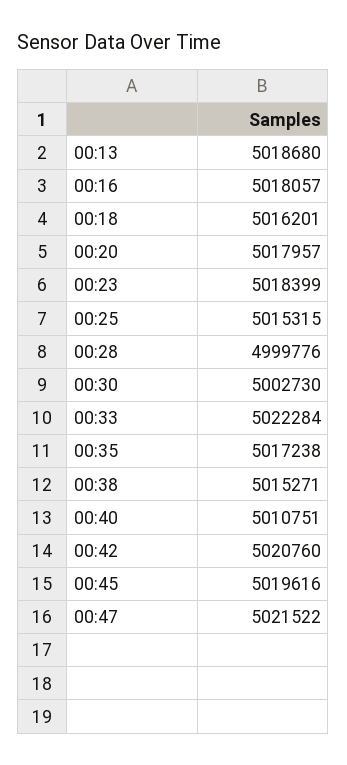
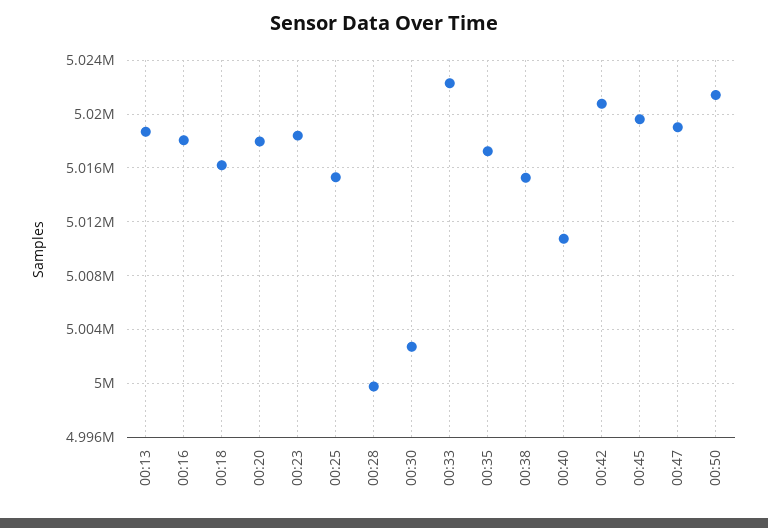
00:47: 5021522 -> 5019000
00:50: none -> 5021500

